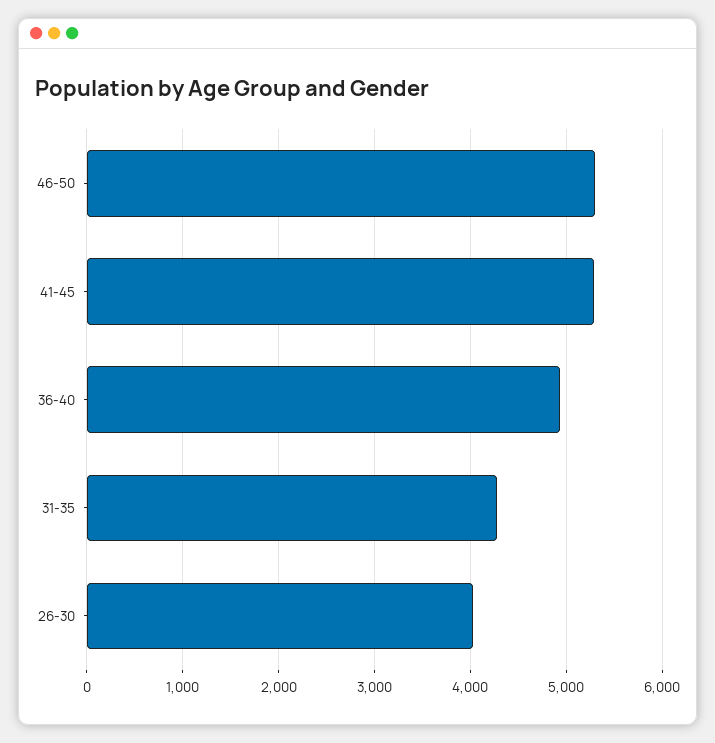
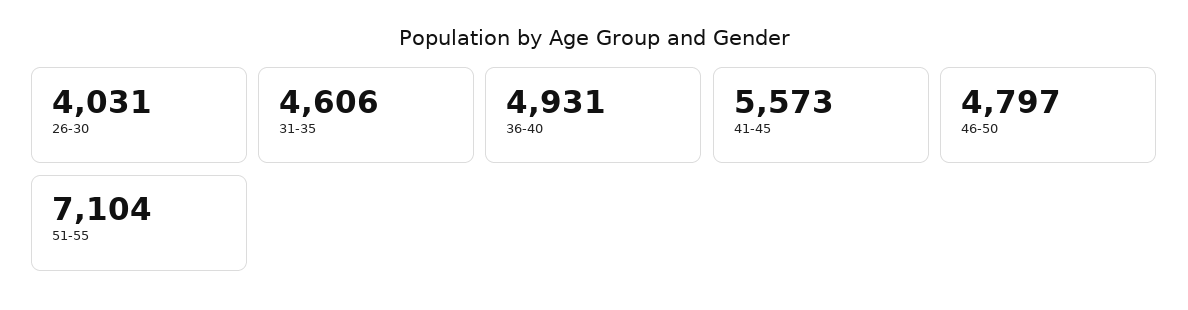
46-50: 5300 -> 4797
41-45: 5300 -> 5573
31-35: 4300 -> 4606
51-55: none -> 7104

